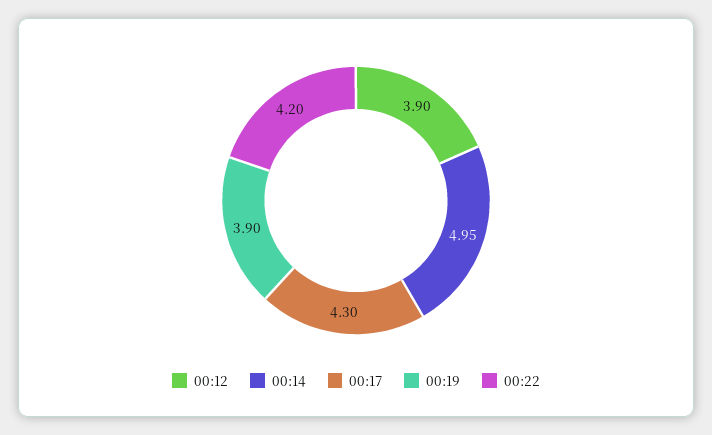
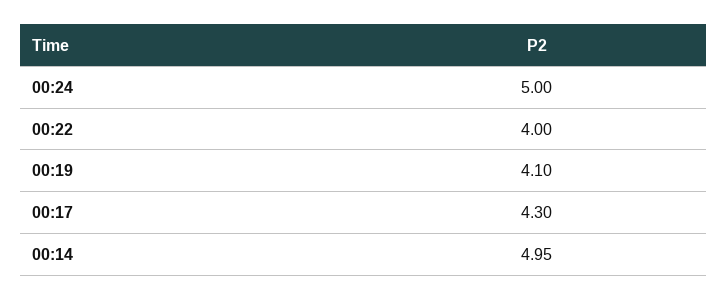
00:12: 3.9 -> none
00:19: 3.9 -> 4.1
00:22: 4.2 -> 4
00:24: none -> 5

